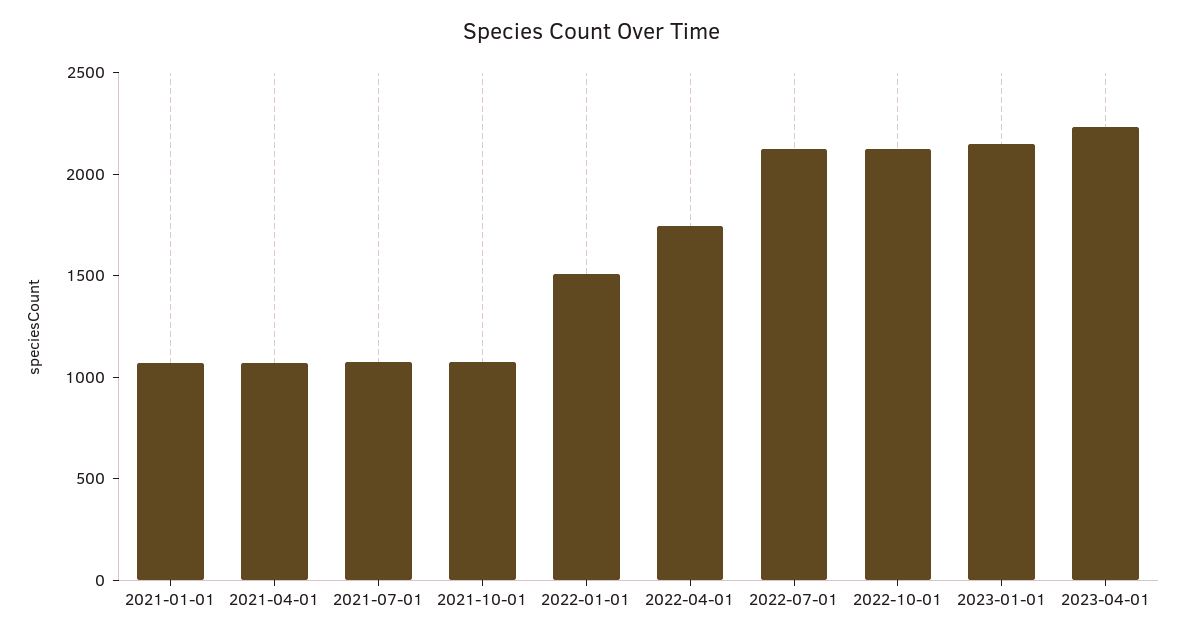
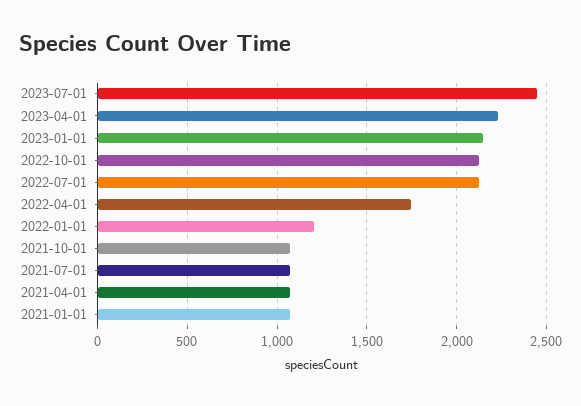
2022-01-01: 1500 -> 1200
2023-07-01: none -> 2450

